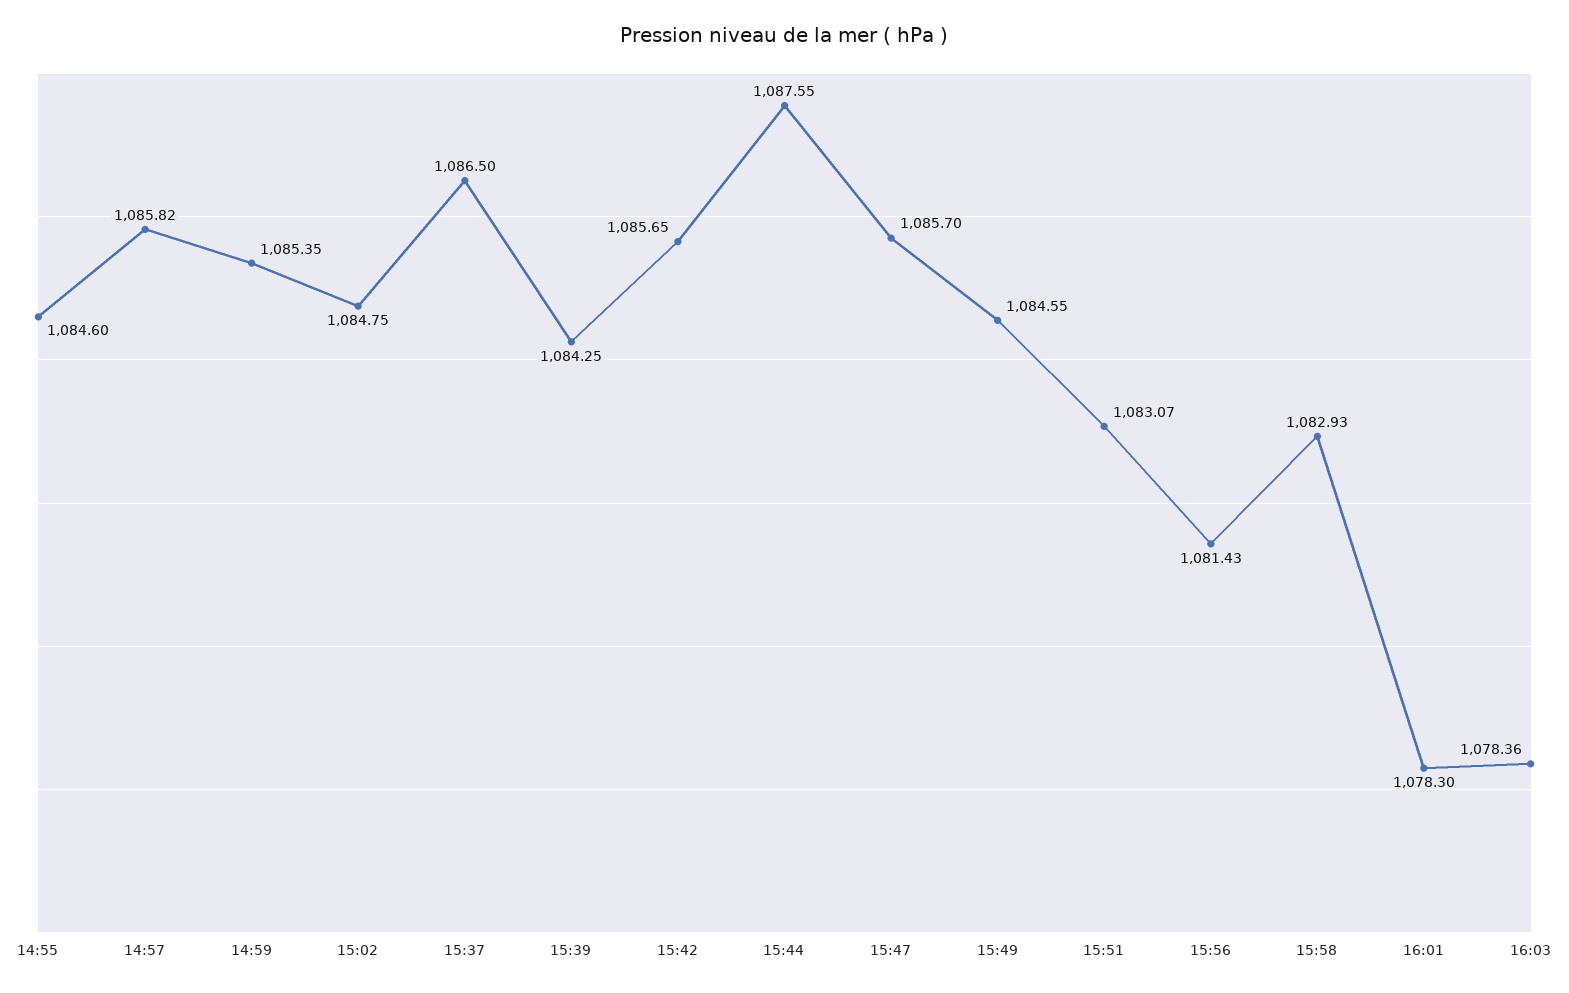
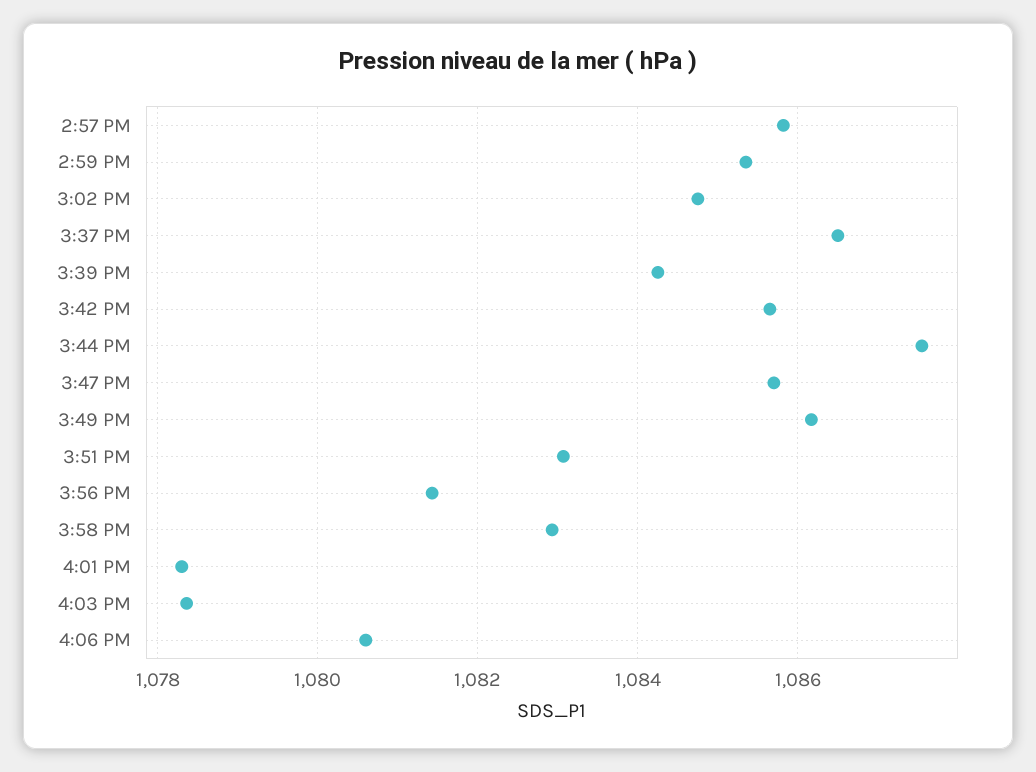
14:55: 1084.6 -> none
15:49: 1084.55 -> 1086.2
4:06 PM: none -> 1080.6

